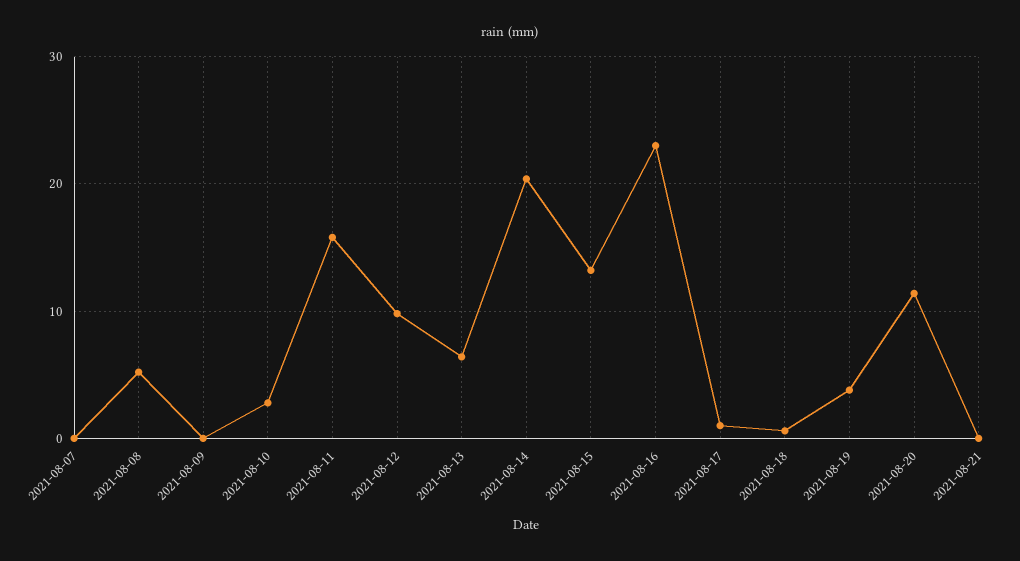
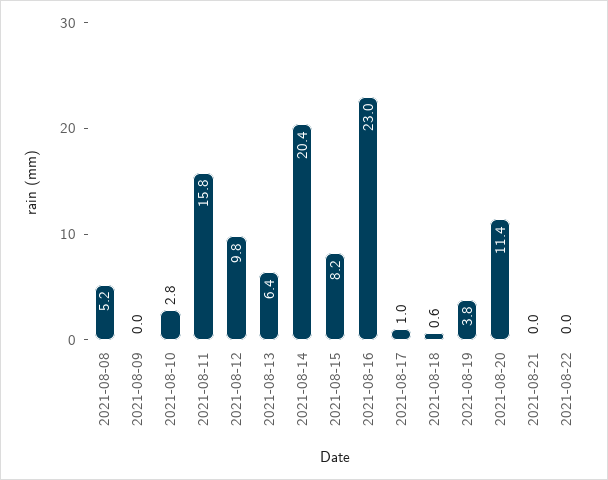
2021-08-07: 0 -> none
2021-08-15: 13 -> 8.2
2021-08-22: none -> 0

